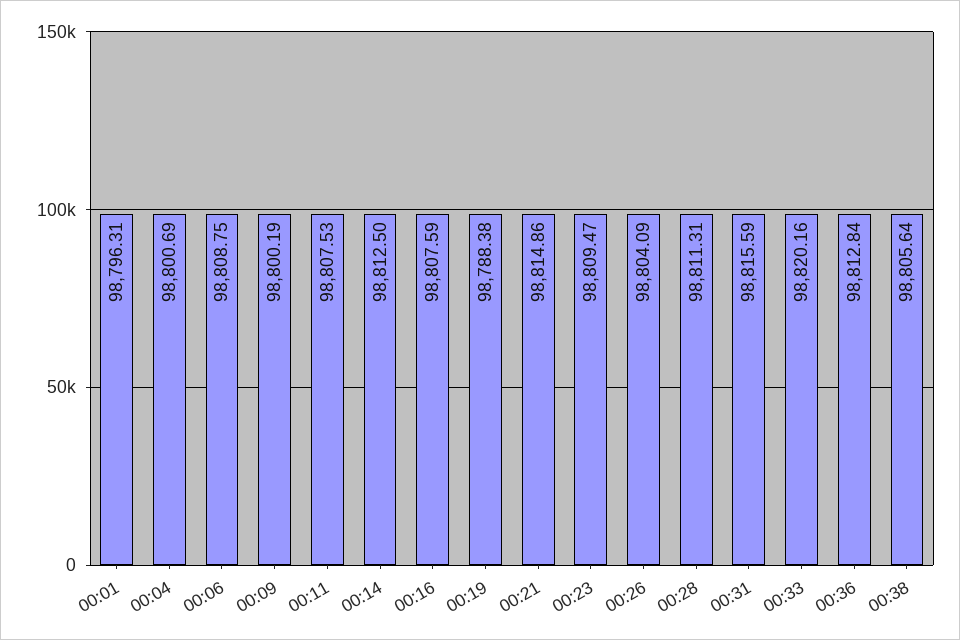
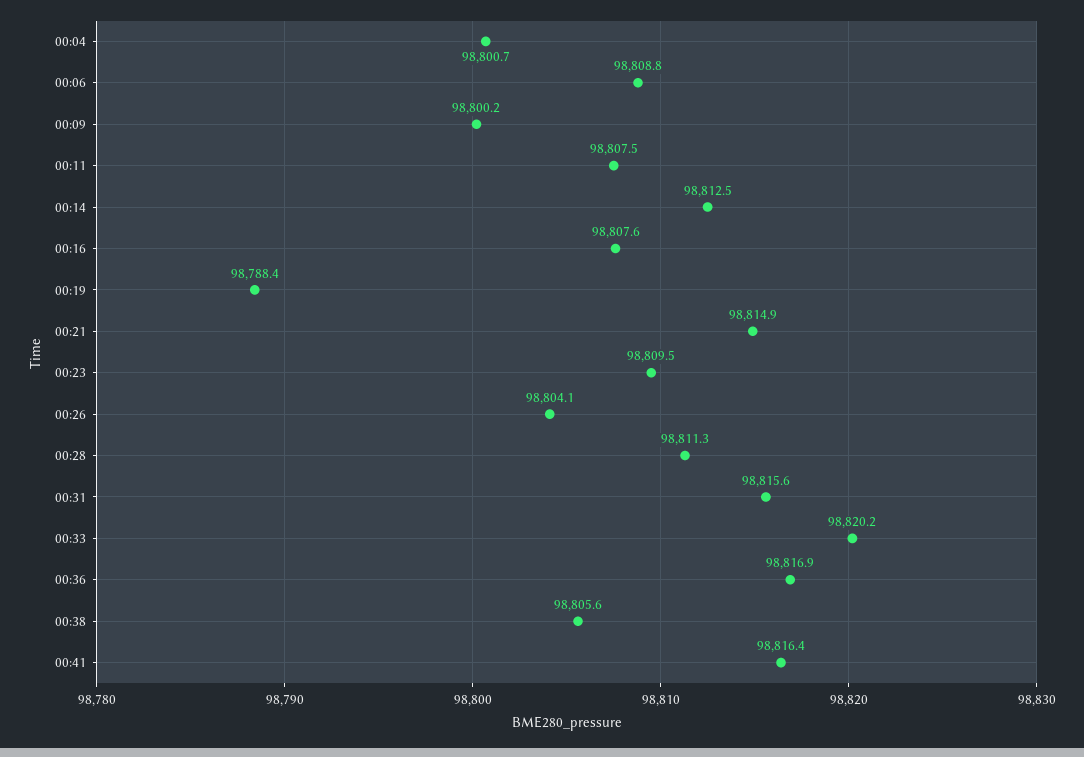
00:01: 98796.31 -> none
00:36: 98812.84 -> 98816.9
00:41: none -> 98816.4

